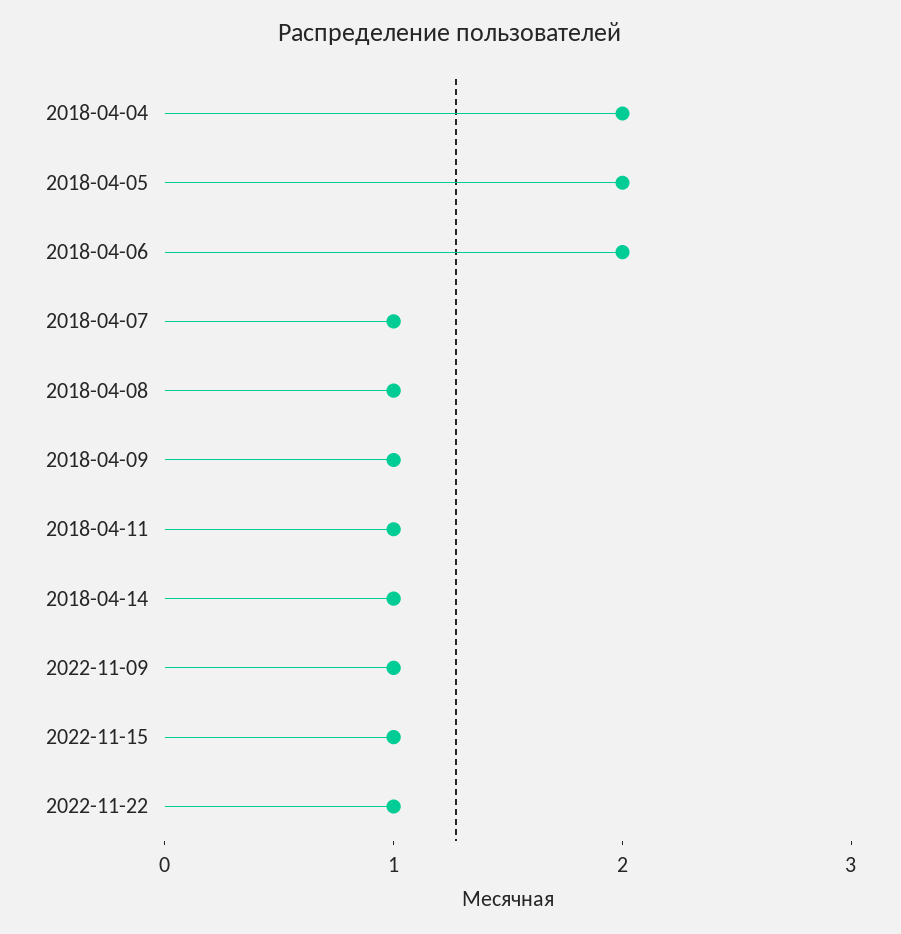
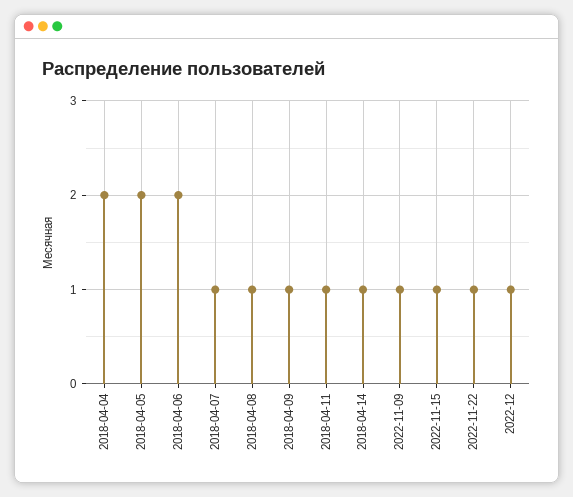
2022-12: none -> 1

